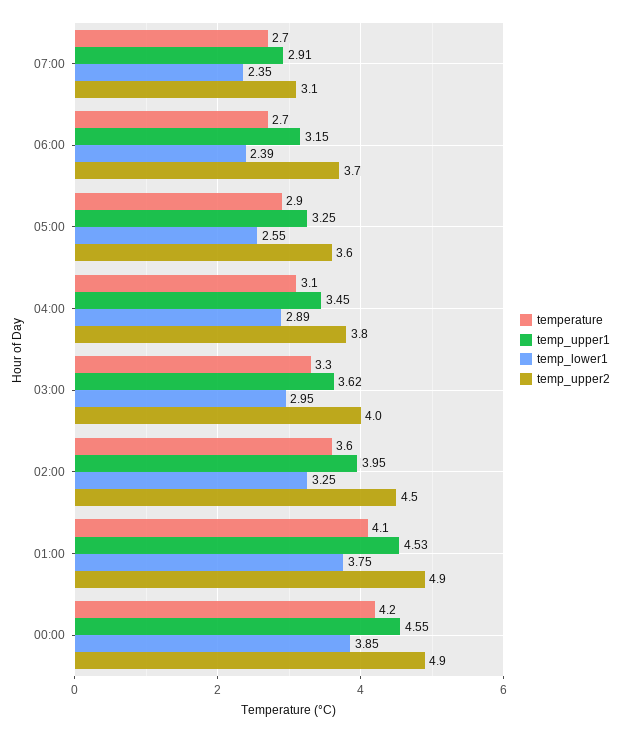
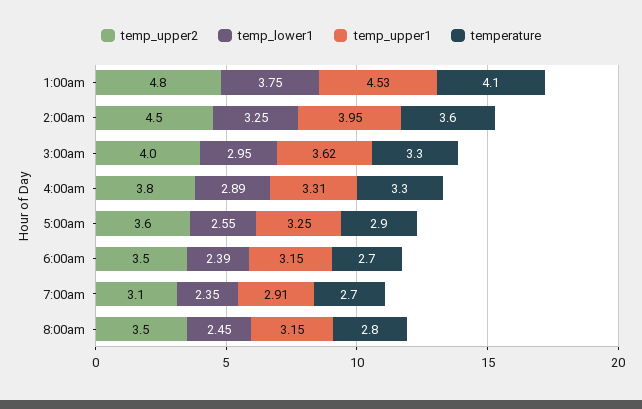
temp_upper2, 06:00: 3.7 -> 3.5
temperature, 04:00: 3.1 -> 3.3
temp_upper1, 04:00: 3.45 -> 3.31
temp_upper2, 01:00: 4.9 -> 4.8
temperature, 00:00: 4.2 -> none
temp_upper1, 00:00: 4.55 -> none
temp_lower1, 00:00: 3.85 -> none
temp_upper2, 00:00: 4.9 -> none
temp_upper2, 8:00am: none -> 3.5
temp_lower1, 8:00am: none -> 2.45
temp_upper1, 8:00am: none -> 3.15
temperature, 8:00am: none -> 2.8

